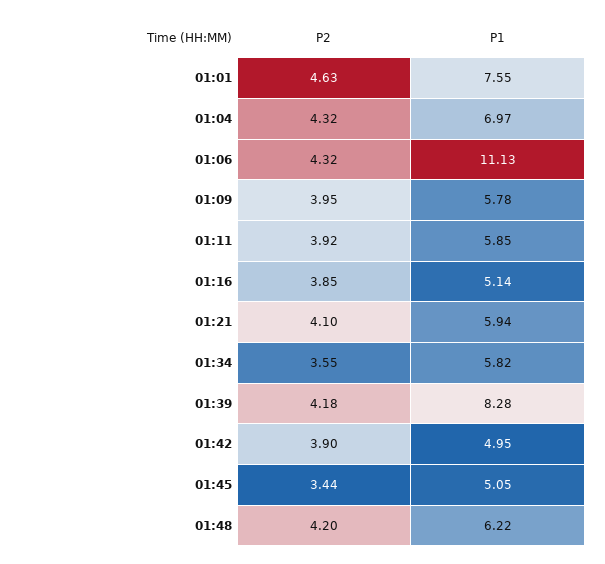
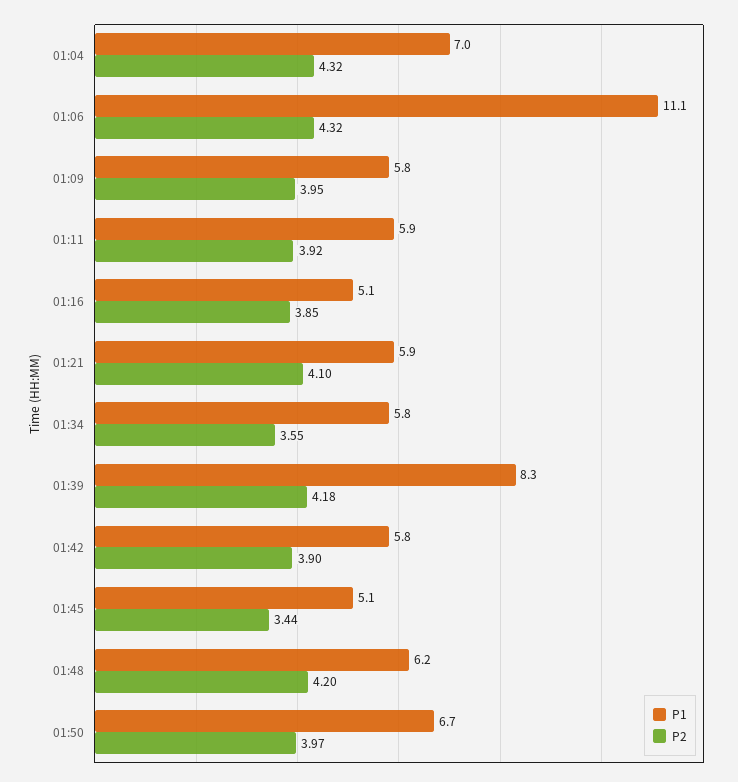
P2, 01:01: 4.63 -> none
P1, 01:01: 7.55 -> none
P1, 01:42: 4.95 -> 5.8
P1, 01:50: none -> 6.7
P2, 01:50: none -> 3.97

